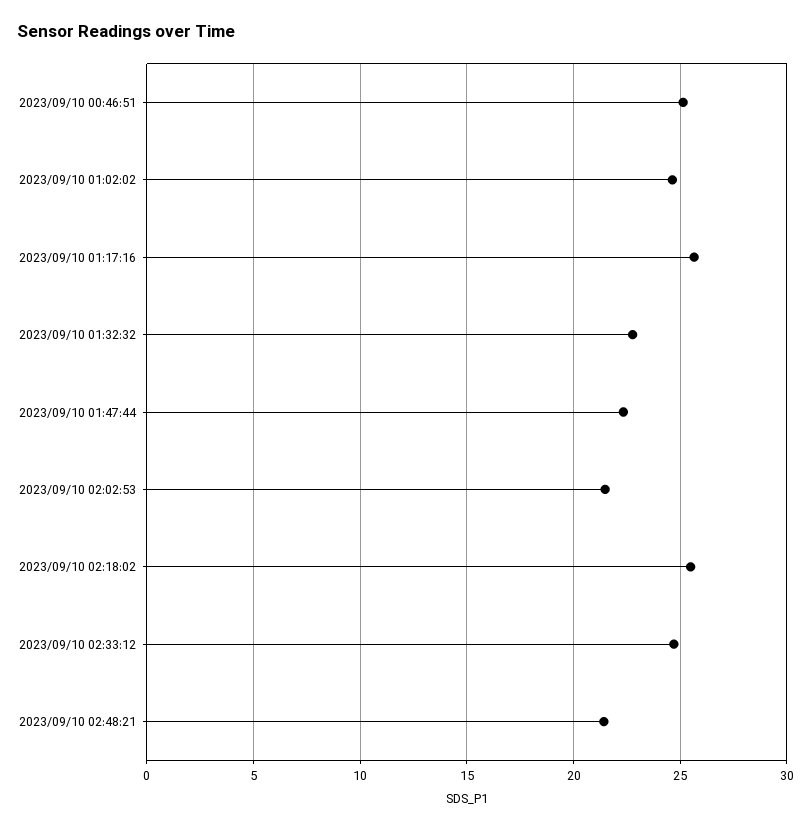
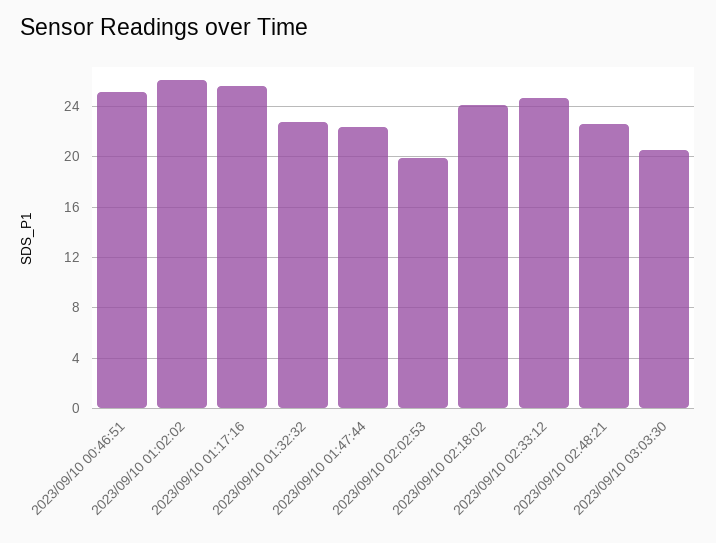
2023/09/10 01:02:02: 24.5 -> 26
2023/09/10 02:02:53: 21.5 -> 20
2023/09/10 02:18:02: 25.5 -> 24
2023/09/10 02:48:21: 21.5 -> 22.5
2023/09/10 03:03:30: none -> 20.5

